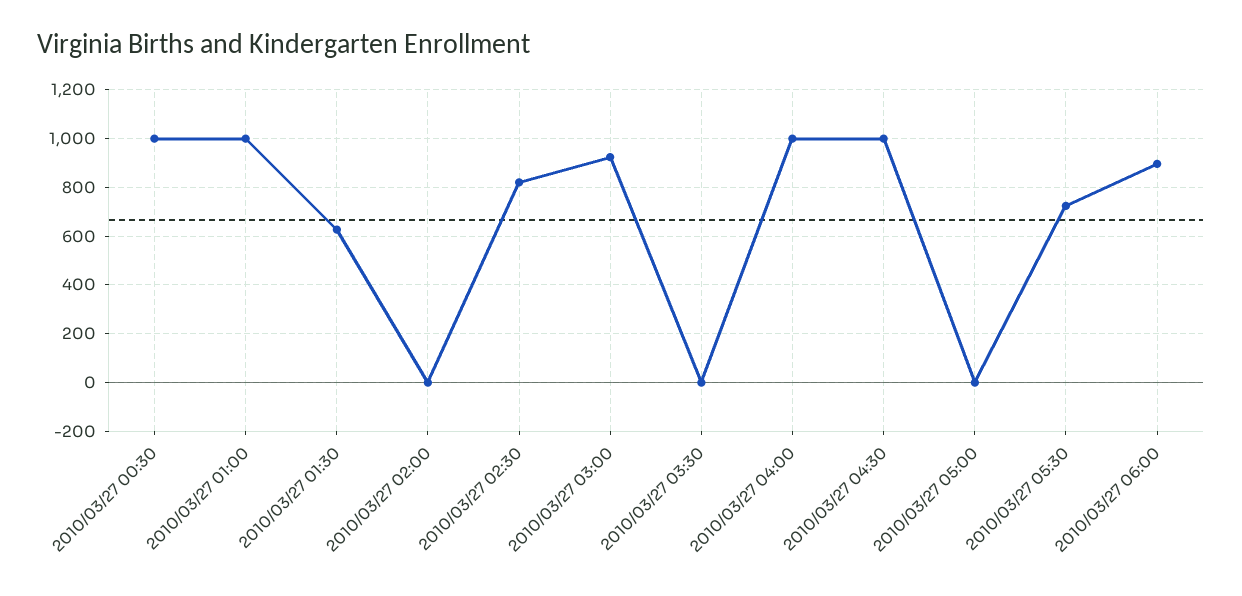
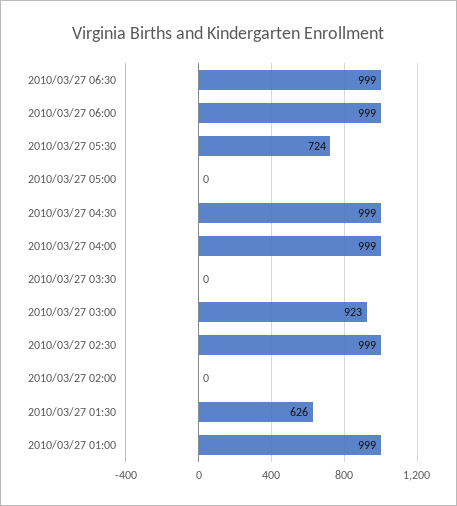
2010/03/27 00:30: 1000 -> none
2010/03/27 02:30: 825 -> 999
2010/03/27 06:00: 900 -> 999
2010/03/27 06:30: none -> 999

